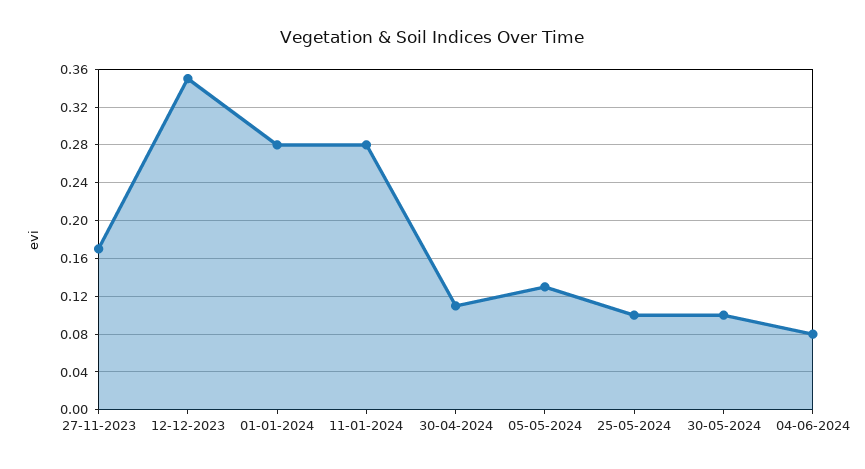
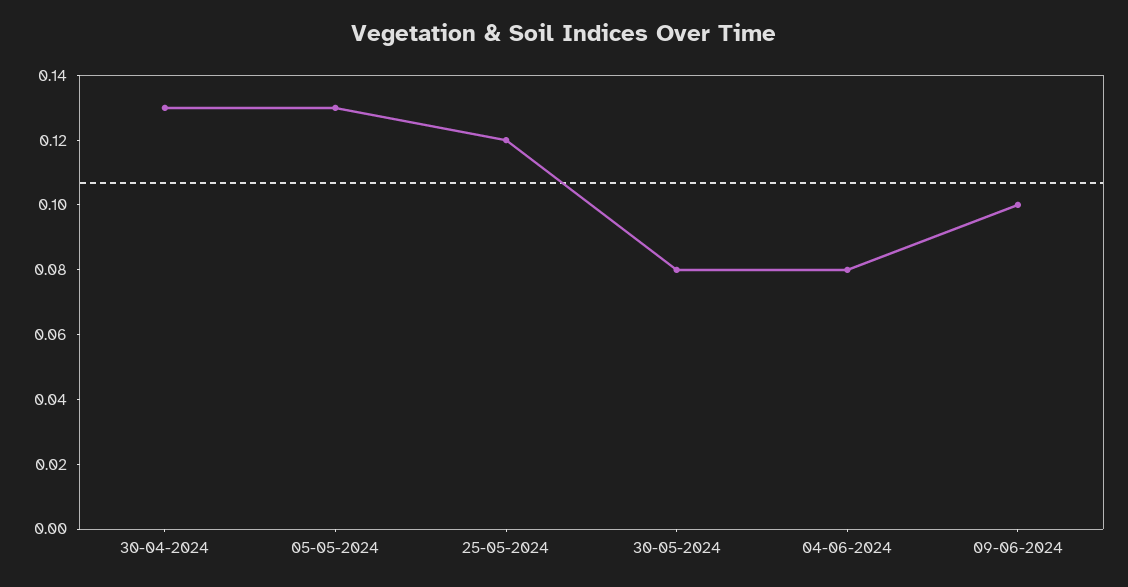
27-11-2023: 0.17 -> none
12-12-2023: 0.35 -> none
01-01-2024: 0.28 -> none
11-01-2024: 0.28 -> none
30-04-2024: 0.11 -> 0.13
25-05-2024: 0.1 -> 0.12
30-05-2024: 0.1 -> 0.08
09-06-2024: none -> 0.1

